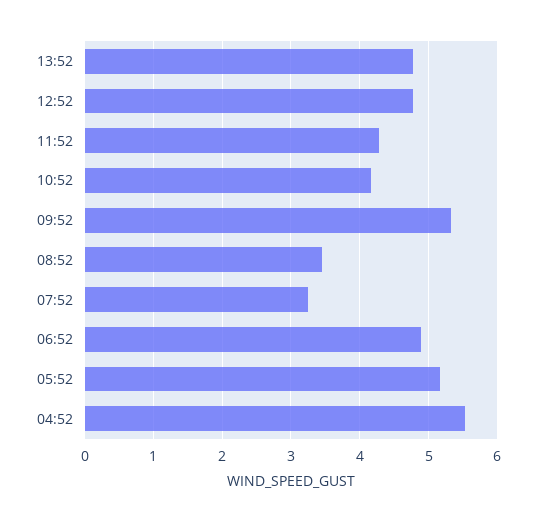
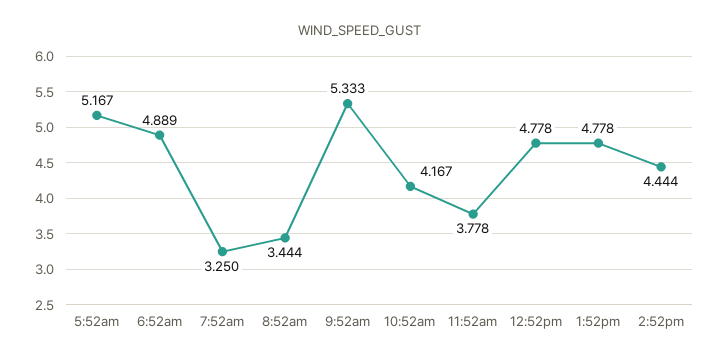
11:52: 4.3 -> 3.778
04:52: 5.5 -> none
2:52pm: none -> 4.444

